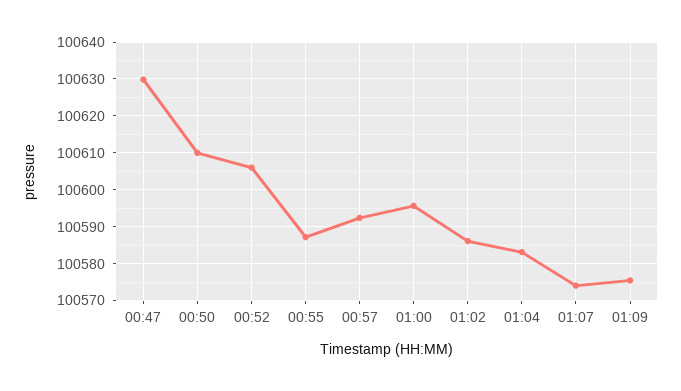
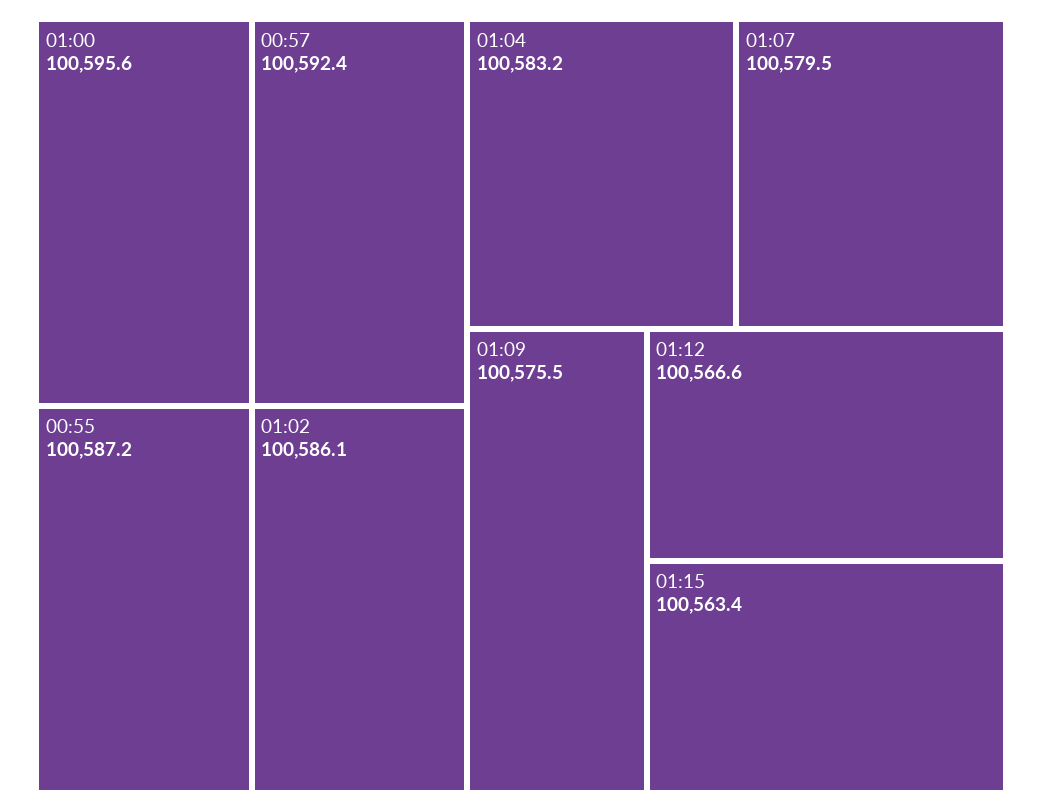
00:47: 100630 -> none
00:50: 100610 -> none
00:52: 100606 -> none
01:07: 100574 -> 100579.5
01:12: none -> 100566.6
01:15: none -> 100563.4

